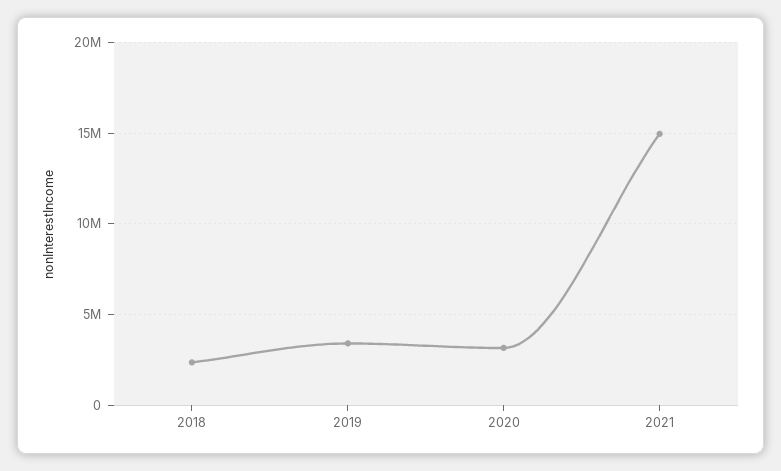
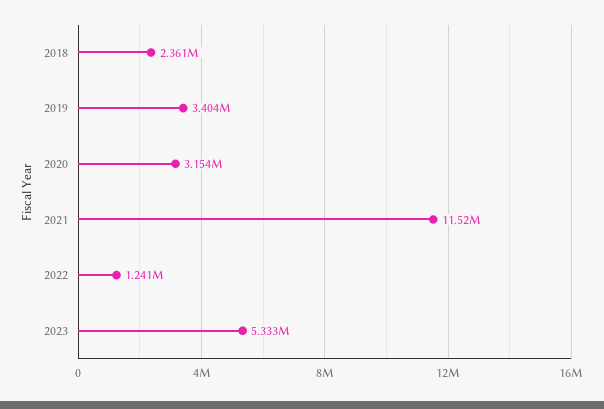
2021: 15000000 -> 11520000
2022: none -> 1241000
2023: none -> 5333000

